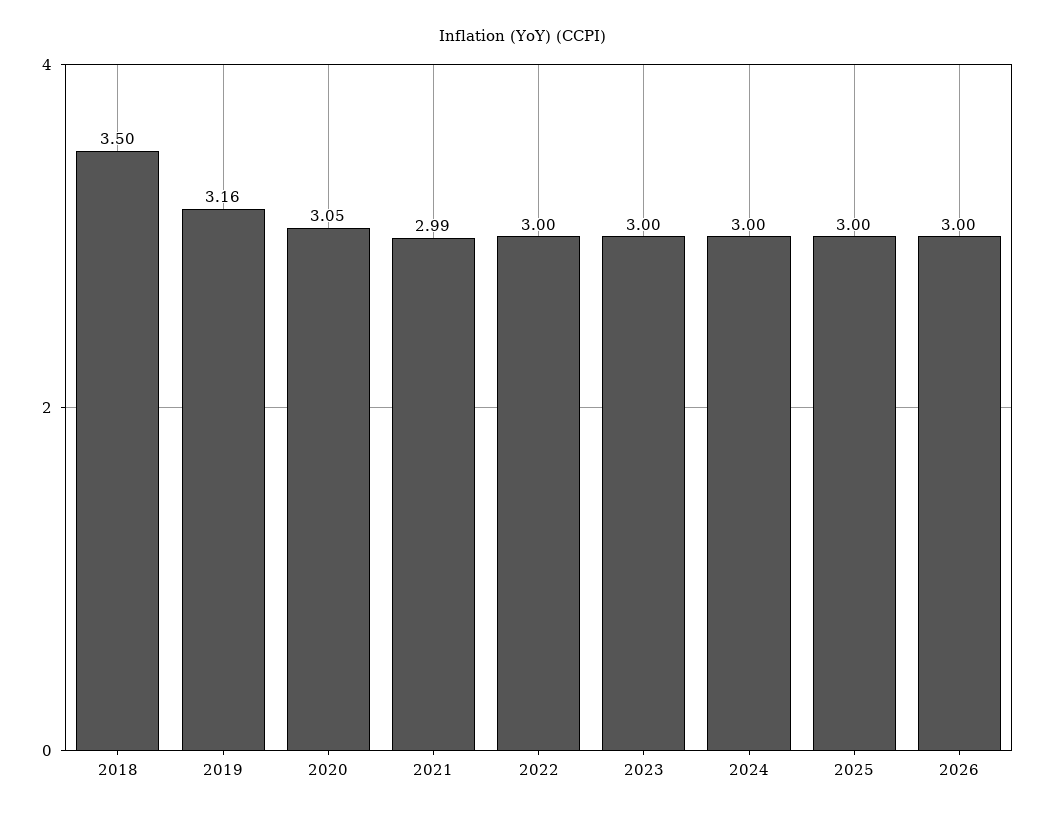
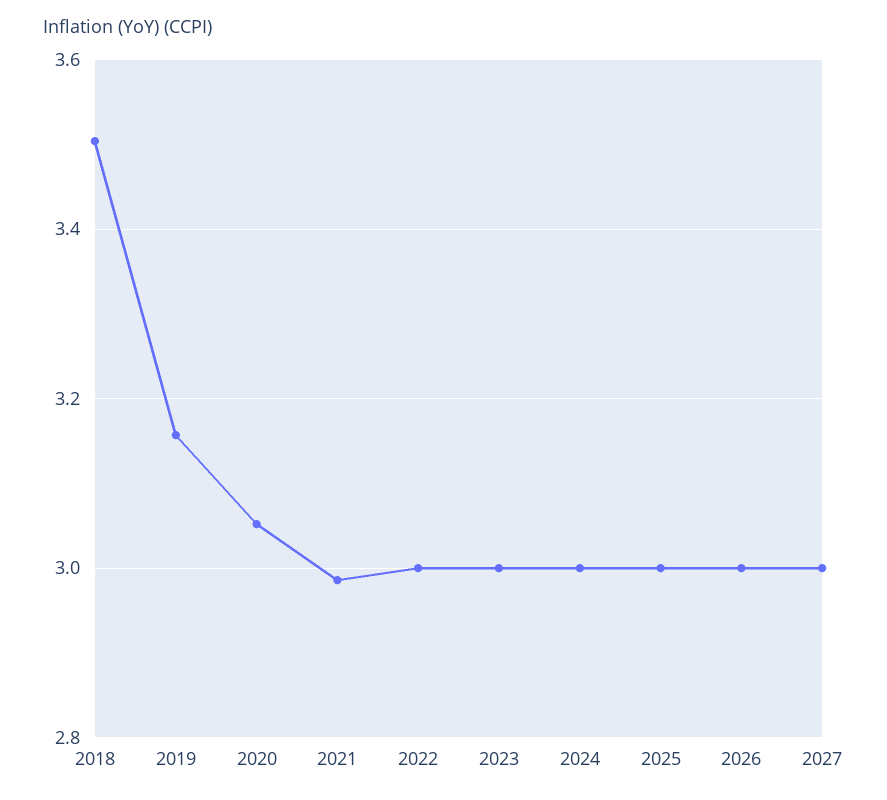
2027: none -> 3

